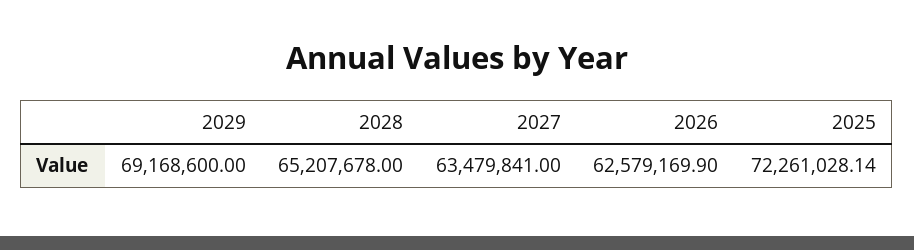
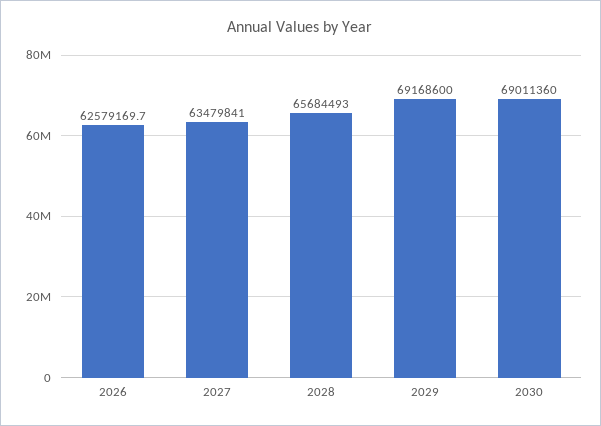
2028: 65207678 -> 65684493
2026: 62579169.9 -> 62579169.7
2025: 72261028.14 -> none
2030: none -> 69011360

